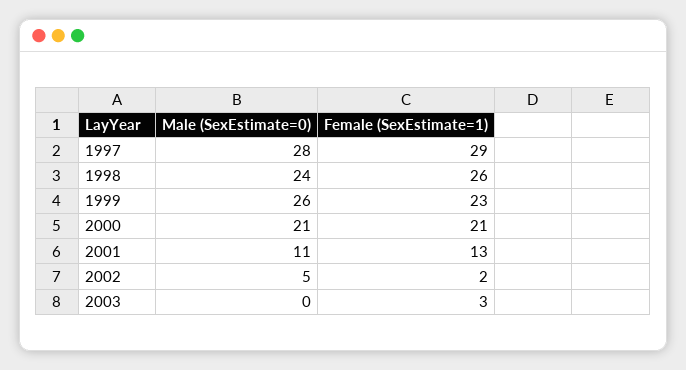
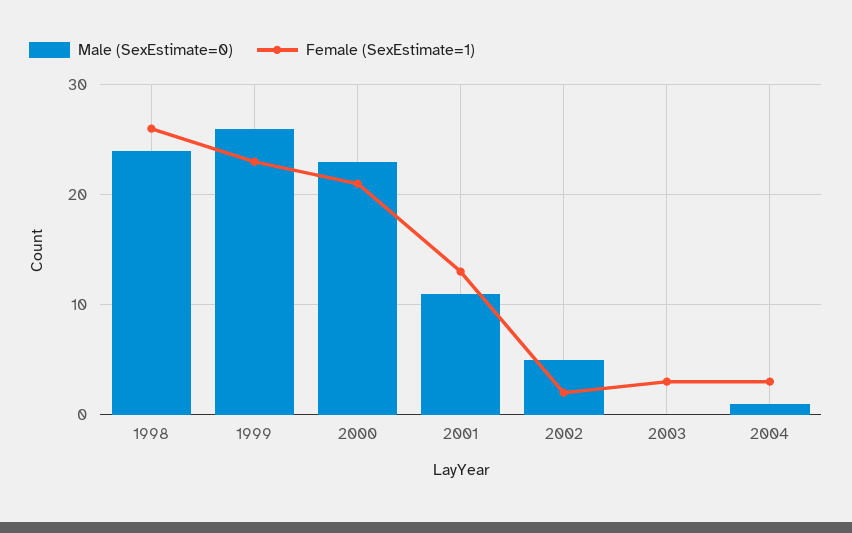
Male (SexEstimate=0), 1997: 28 -> none
Female (SexEstimate=1), 1997: 29 -> none
Male (SexEstimate=0), 2000: 21 -> 23
Male (SexEstimate=0), 2004: none -> 1
Female (SexEstimate=1), 2004: none -> 3

